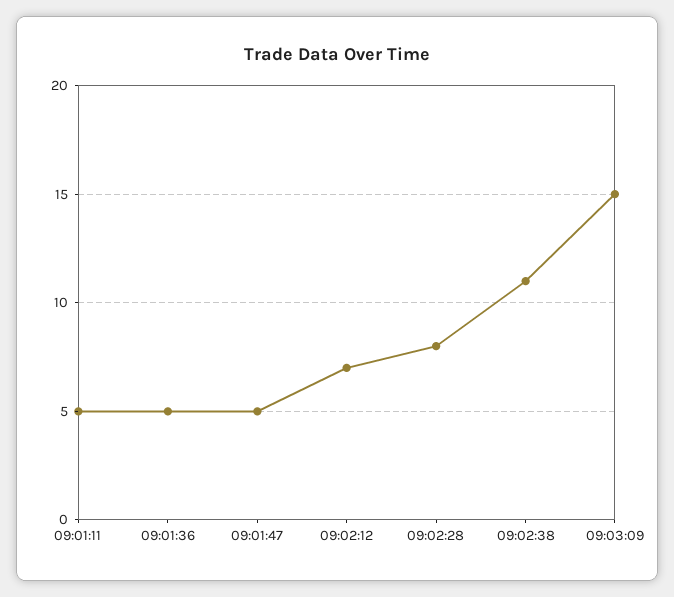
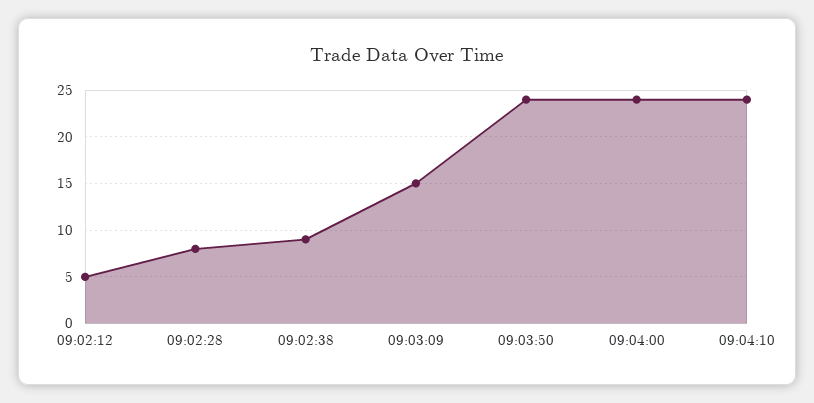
09:01:11: 5 -> none
09:01:36: 5 -> none
09:01:47: 5 -> none
09:02:12: 7 -> 5
09:02:38: 11 -> 9
09:03:50: none -> 24
09:04:00: none -> 24
09:04:10: none -> 24

